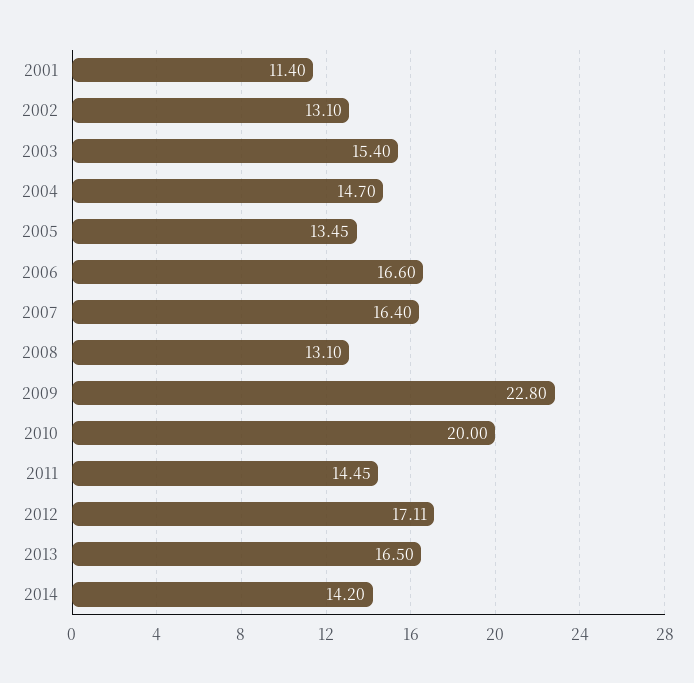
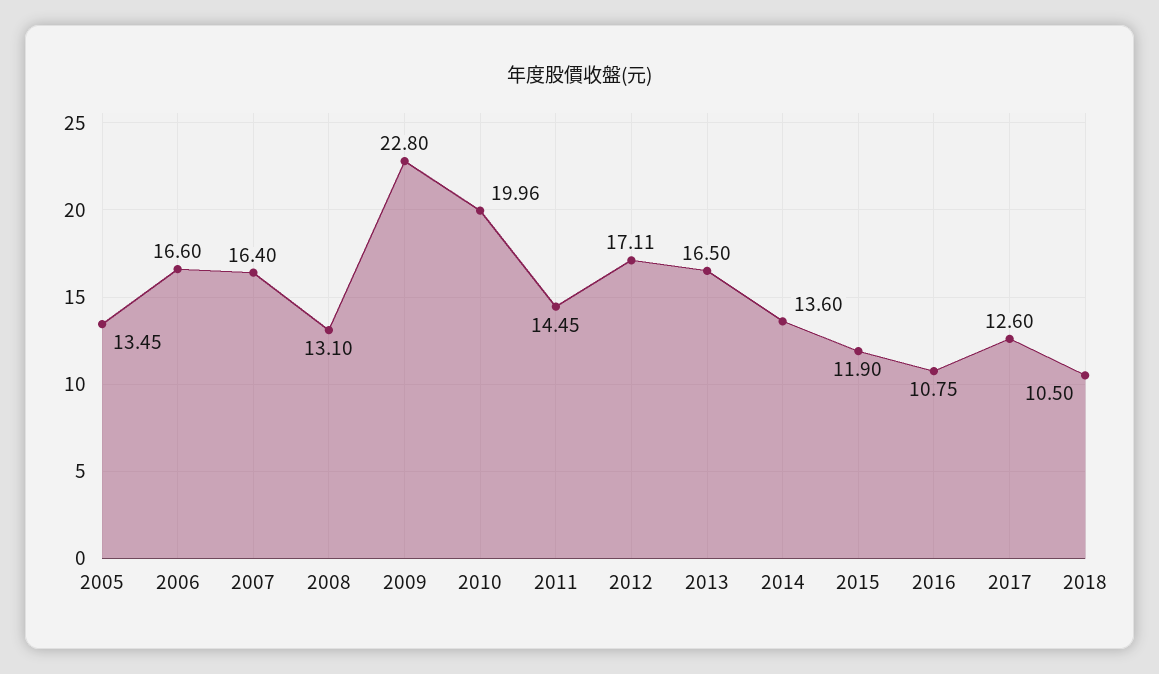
2001: 11.4 -> none
2002: 13.1 -> none
2003: 15.4 -> none
2004: 14.7 -> none
2010: 20 -> 19.96
2014: 14.2 -> 13.6
2015: none -> 11.9
2016: none -> 10.75
2017: none -> 12.6
2018: none -> 10.5

